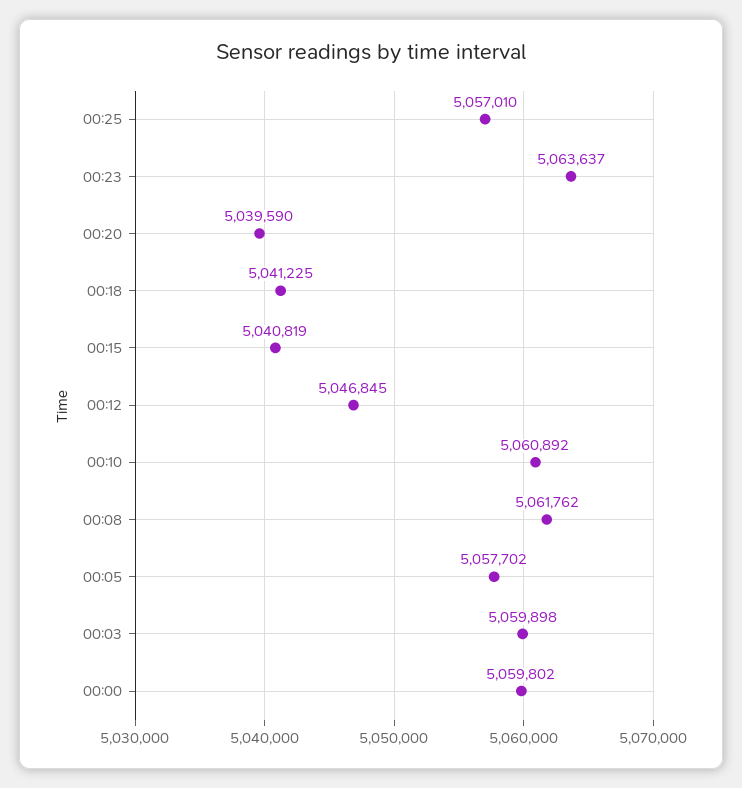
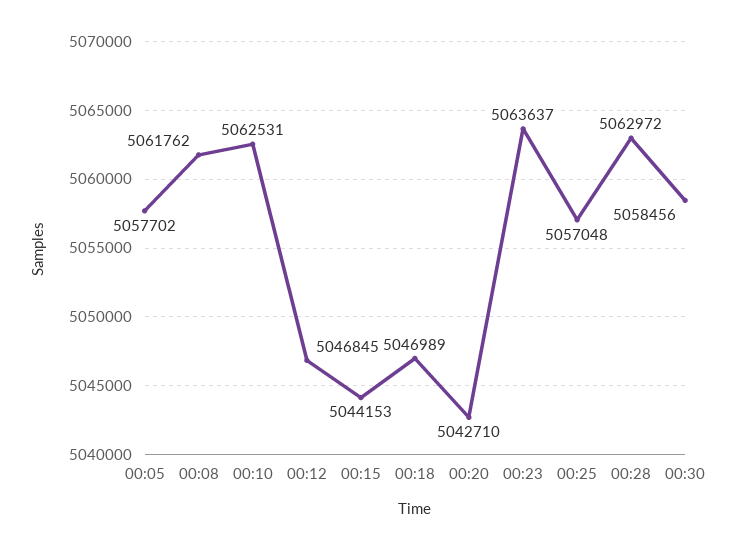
00:25: 5057010 -> 5057048
00:20: 5039590 -> 5042710
00:18: 5041225 -> 5046989
00:15: 5040819 -> 5044153
00:10: 5060892 -> 5062531
00:03: 5059898 -> none
00:00: 5059802 -> none
00:28: none -> 5062972
00:30: none -> 5058456

